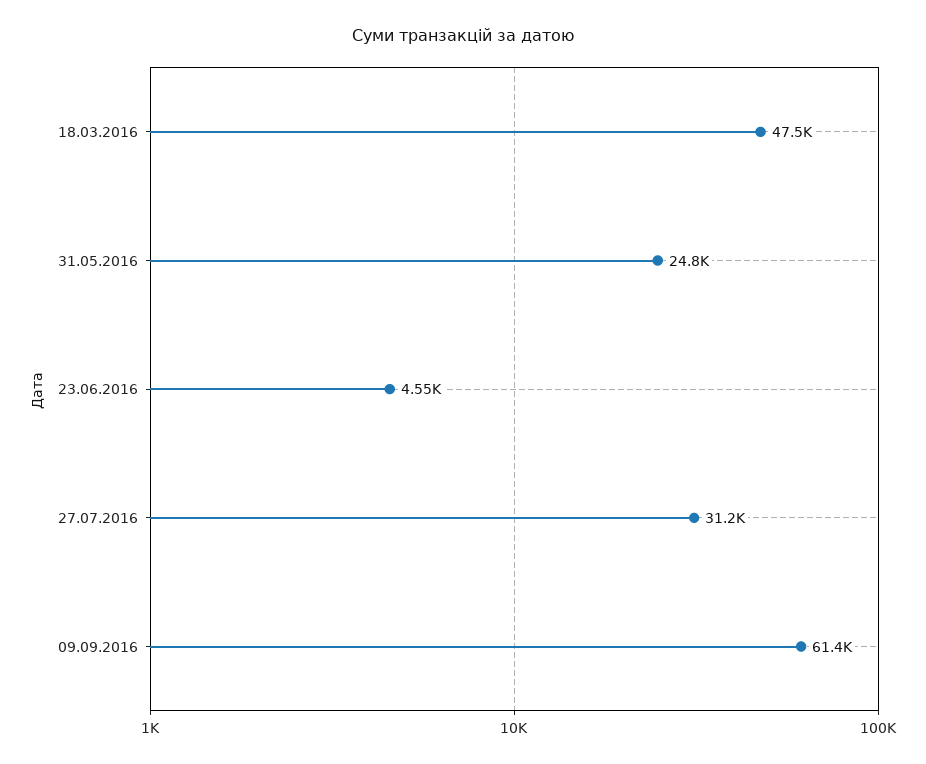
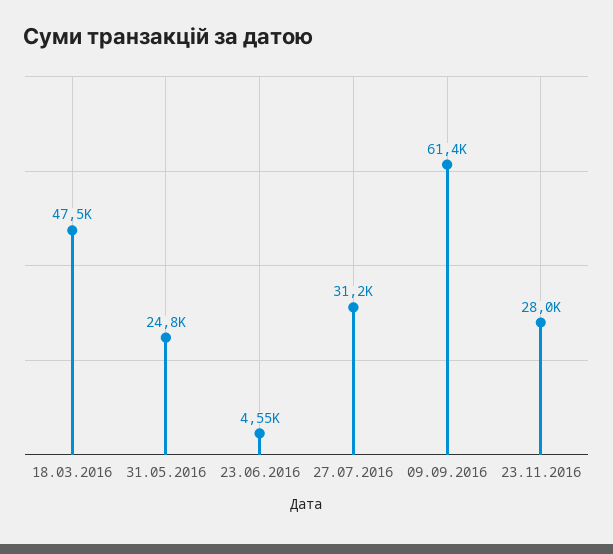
23.11.2016: none -> 28000

